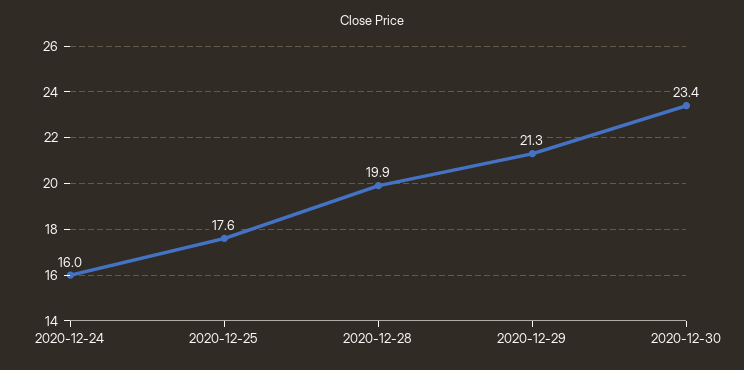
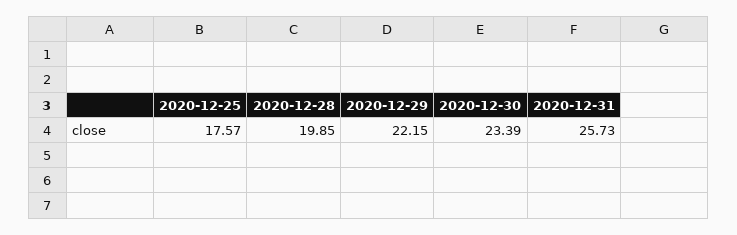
2020-12-24: 16 -> none
2020-12-29: 21.3 -> 22.15
2020-12-31: none -> 25.73

